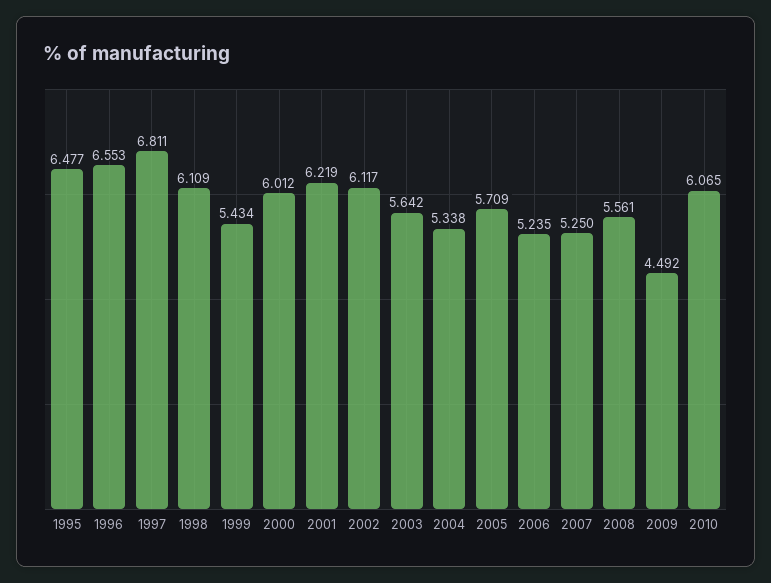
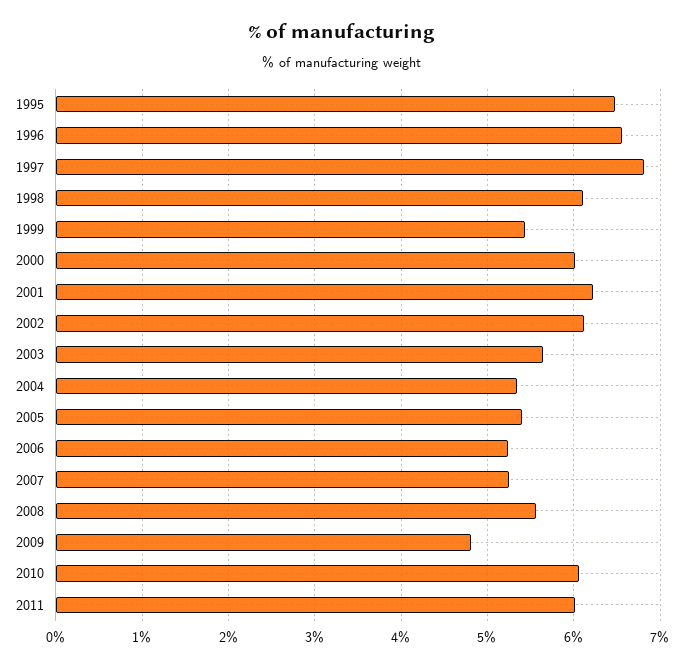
2005: 5.709 -> 5.4
2009: 4.492 -> 4.8
2011: none -> 6

